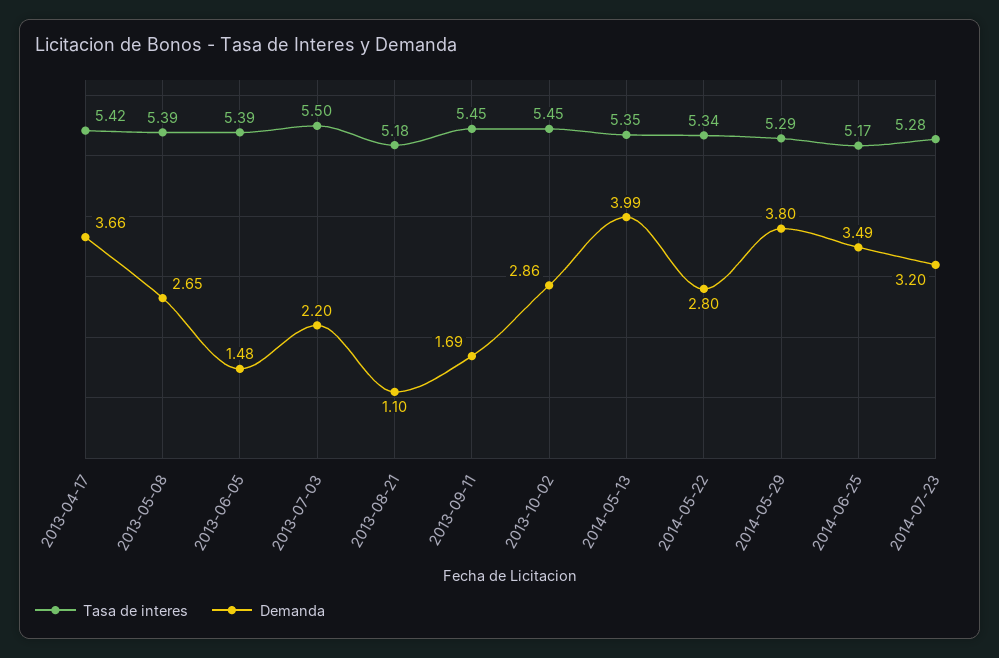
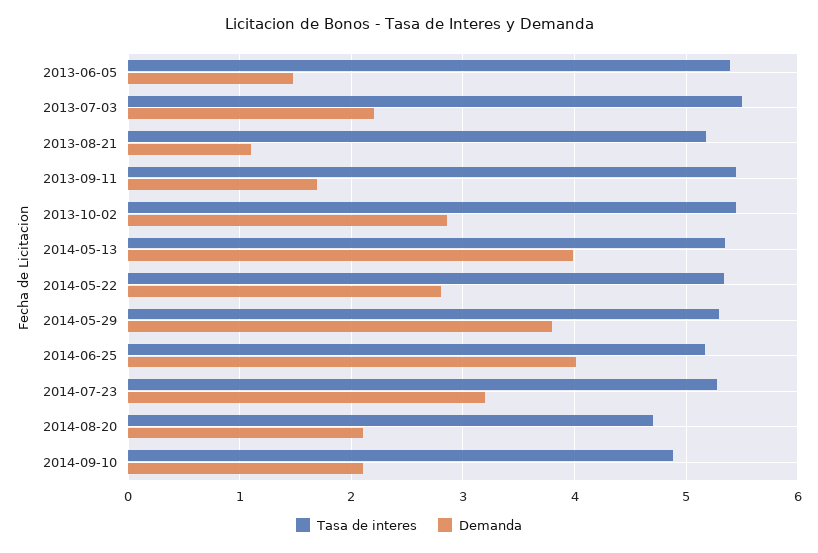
Tasa de interes, 2013-04-17: 5.42 -> none
Demanda, 2013-04-17: 3.66 -> none
Tasa de interes, 2013-05-08: 5.39 -> none
Demanda, 2013-05-08: 2.65 -> none
Demanda, 2014-06-25: 3.49 -> 4
Tasa de interes, 2014-08-20: none -> 4.7
Demanda, 2014-08-20: none -> 2.1
Tasa de interes, 2014-09-10: none -> 4.9
Demanda, 2014-09-10: none -> 2.1

